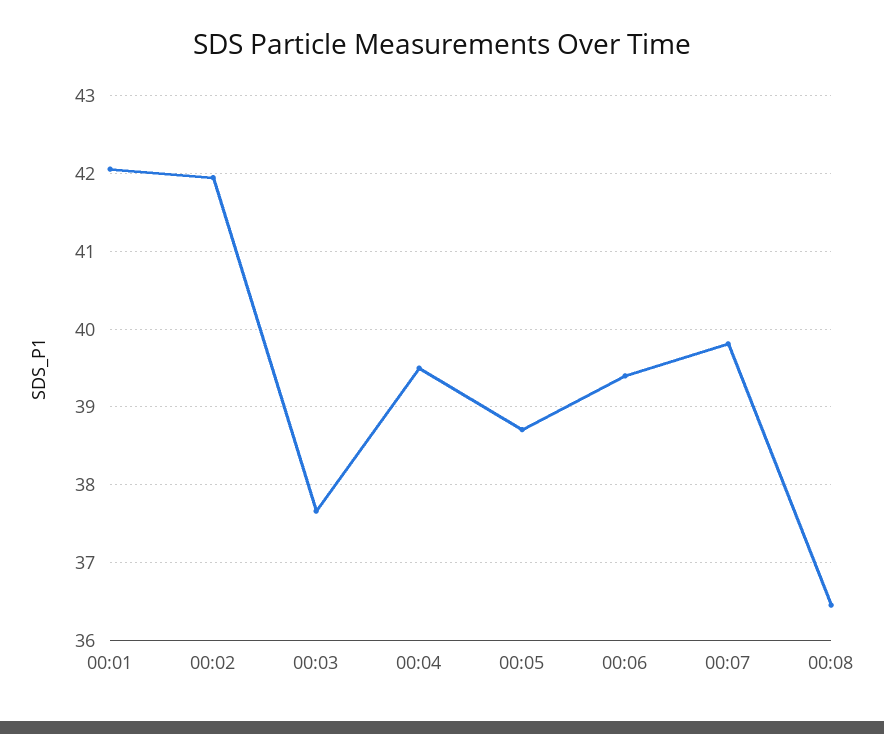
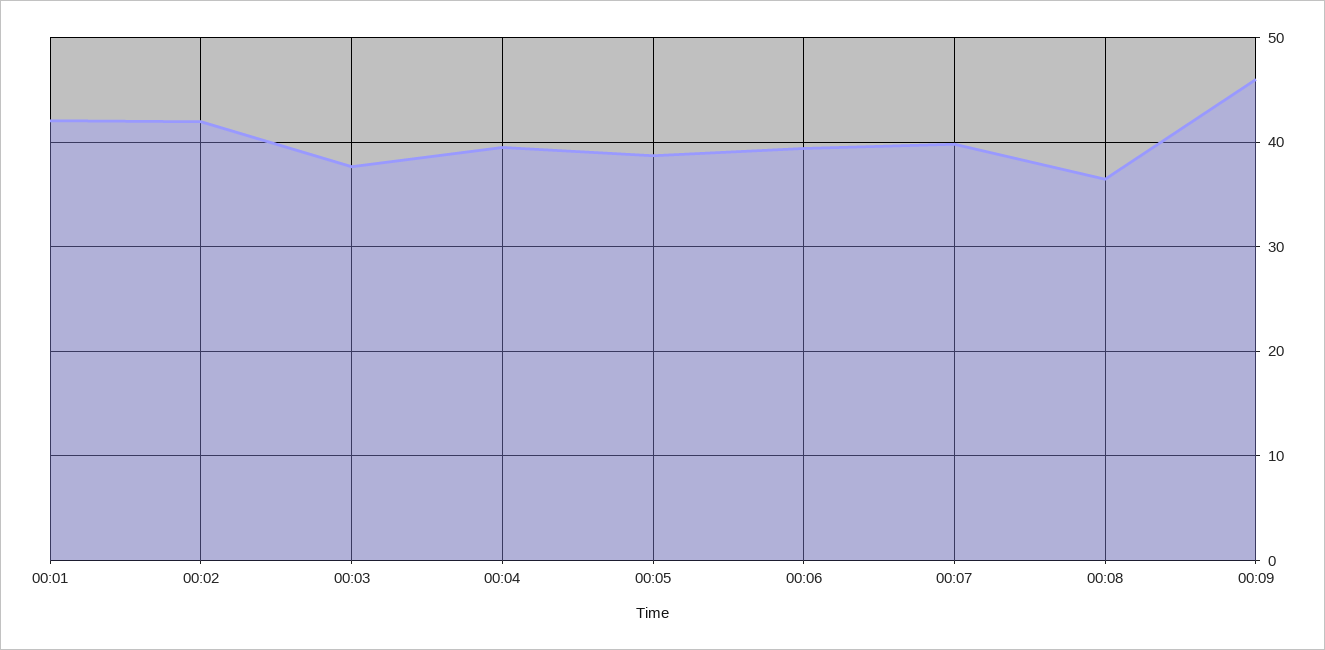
00:09: none -> 46

